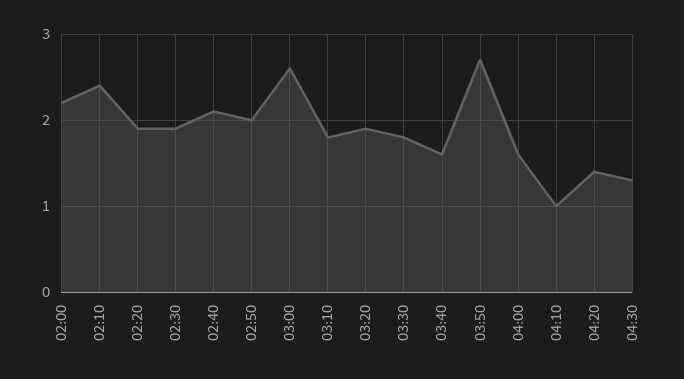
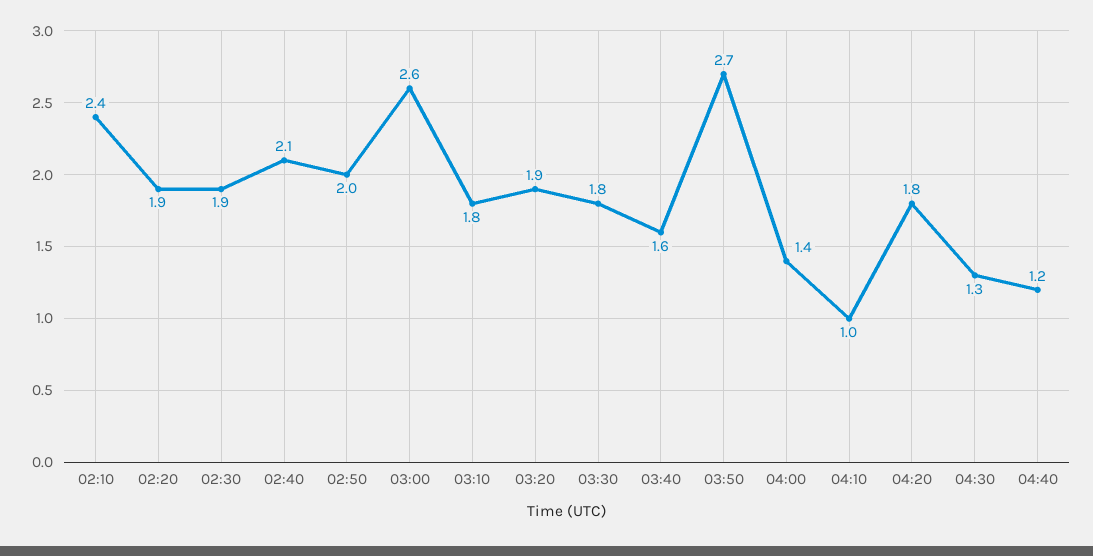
02:00: 2.2 -> none
04:00: 1.6 -> 1.4
04:20: 1.4 -> 1.8
04:40: none -> 1.2

